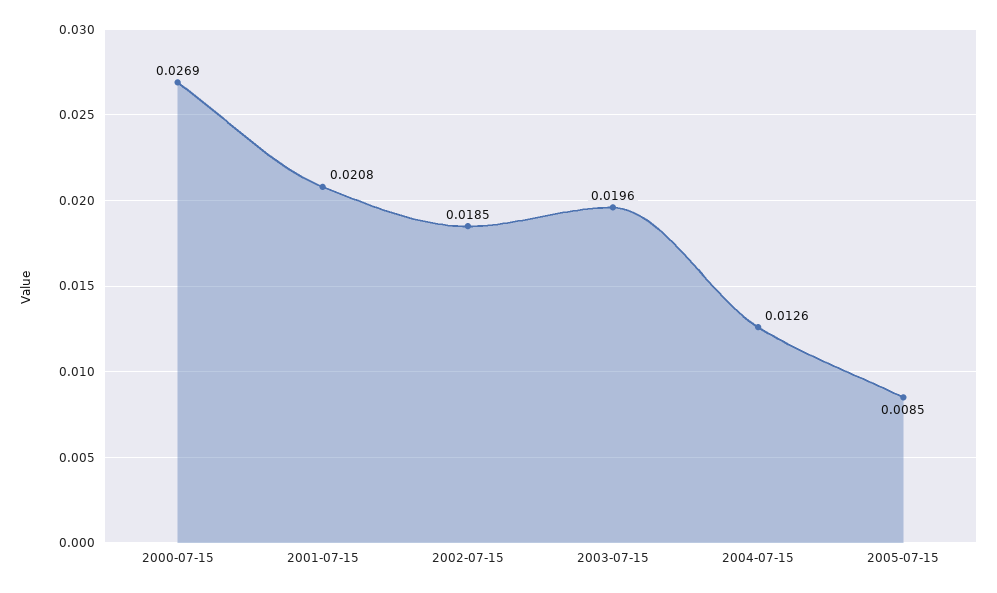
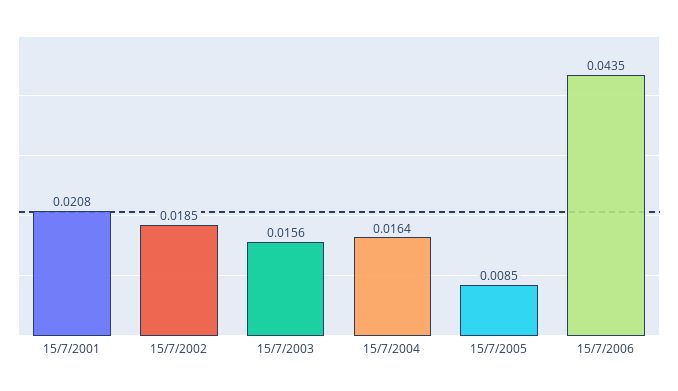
2000-07-15: 0.0269 -> none
2003-07-15: 0.0196 -> 0.0156
2004-07-15: 0.0126 -> 0.0164
15/7/2006: none -> 0.0435

